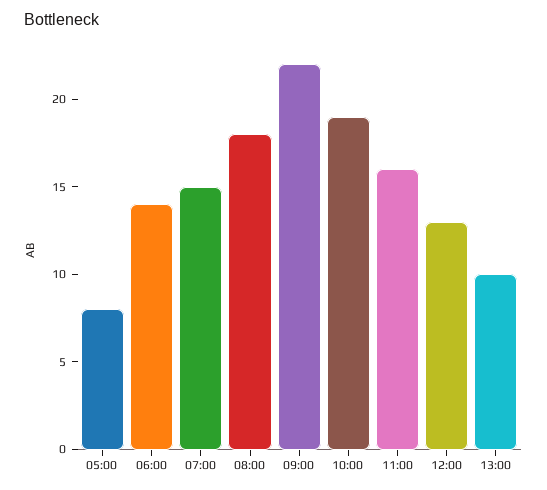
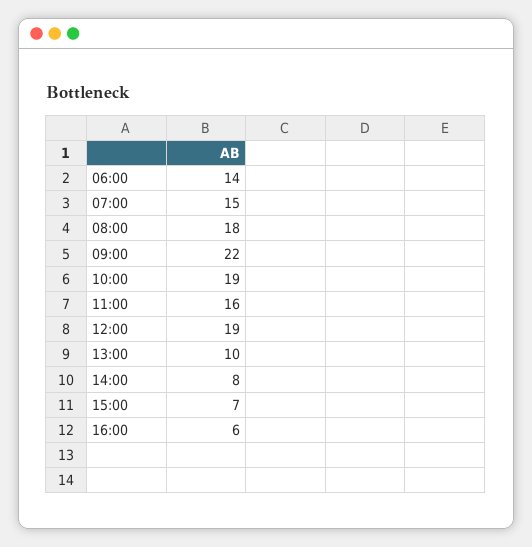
05:00: 8 -> none
12:00: 13 -> 19
14:00: none -> 8
15:00: none -> 7
16:00: none -> 6

